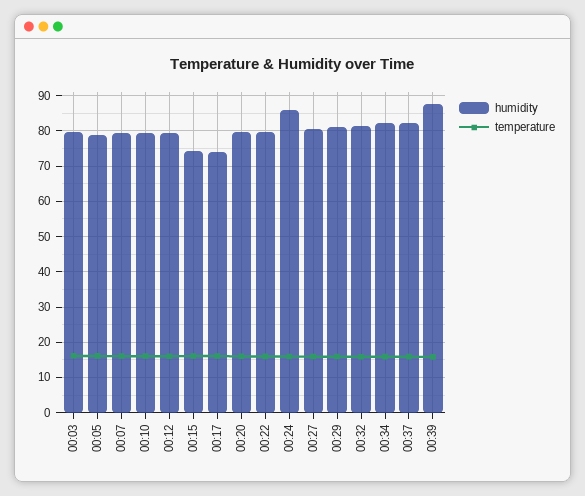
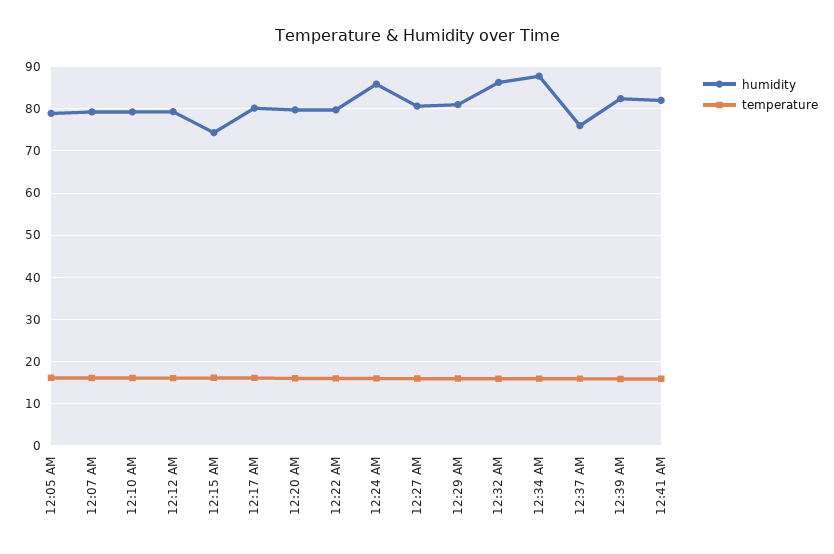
humidity, 00:03: 80 -> none
temperature, 00:03: 16 -> none
humidity, 00:17: 74 -> 80
humidity, 00:32: 82 -> 86
humidity, 00:34: 82 -> 88
humidity, 00:37: 82 -> 76
humidity, 00:39: 88 -> 82
humidity, 12:41 AM: none -> 82
temperature, 12:41 AM: none -> 16

